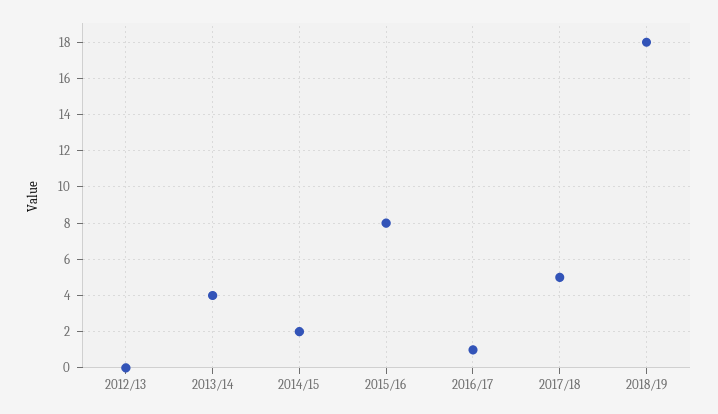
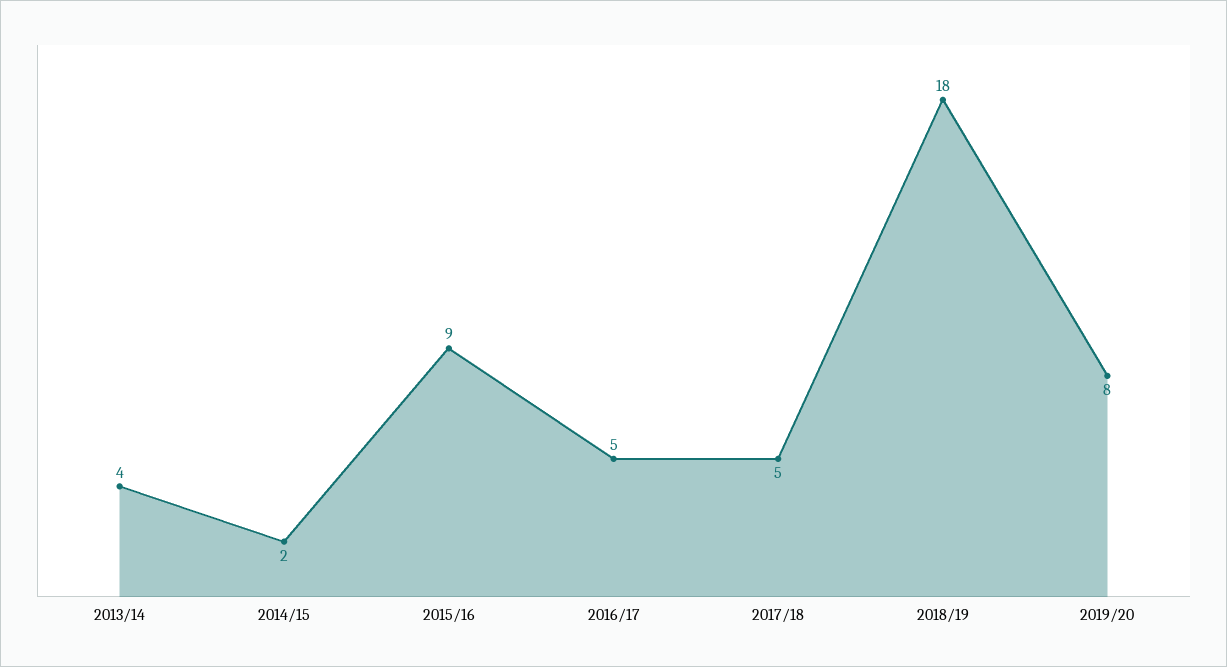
2012/13: 0 -> none
2015/16: 8 -> 9
2016/17: 1 -> 5
2019/20: none -> 8

